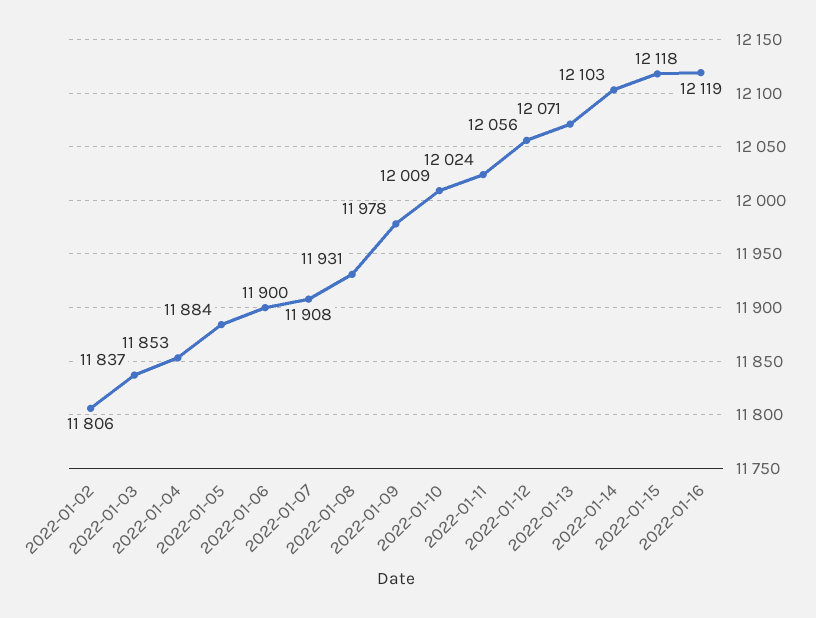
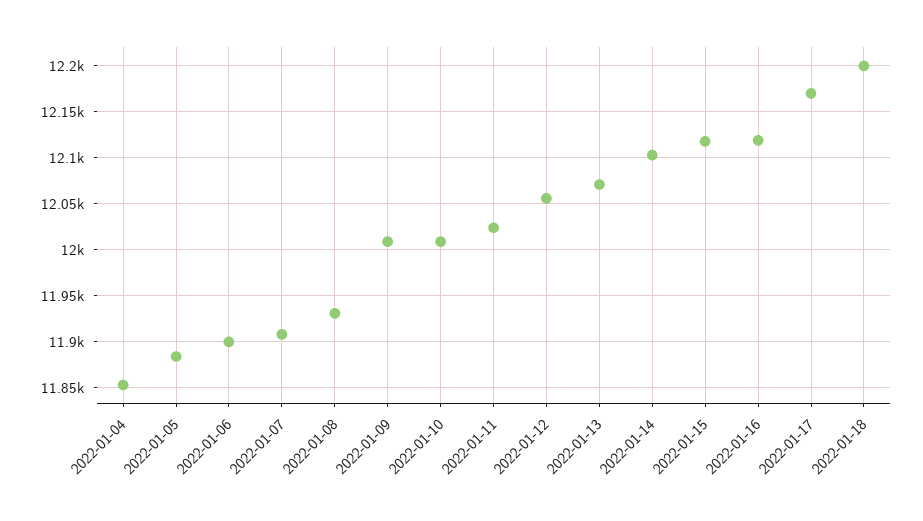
2022-01-02: 11806 -> none
2022-01-03: 11837 -> none
2022-01-09: 11978 -> 12010
2022-01-17: none -> 12170
2022-01-18: none -> 12200

